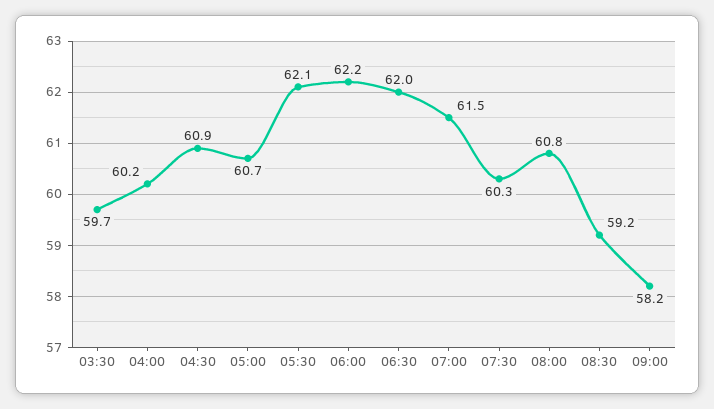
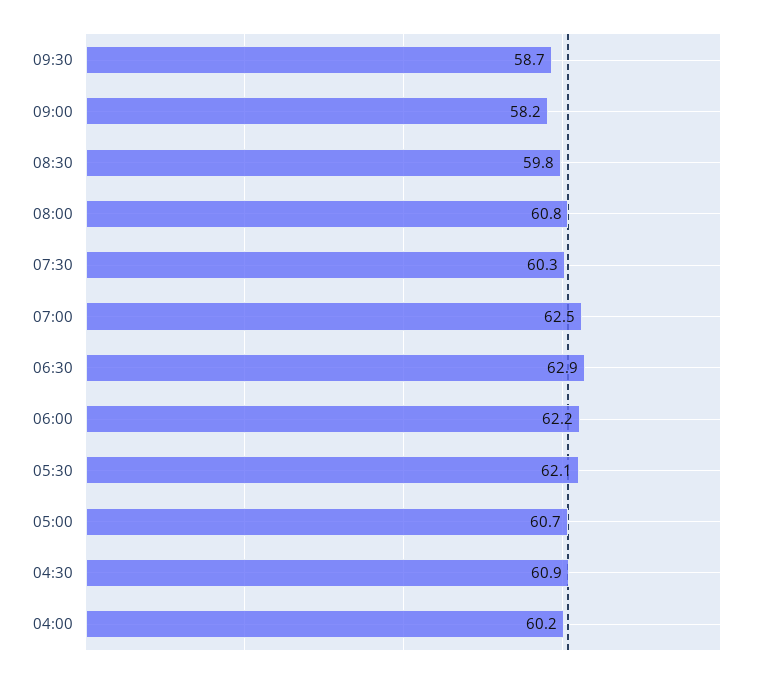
03:30: 59.7 -> none
06:30: 62 -> 62.9
07:00: 61.5 -> 62.5
08:30: 59.2 -> 59.8
09:30: none -> 58.7

